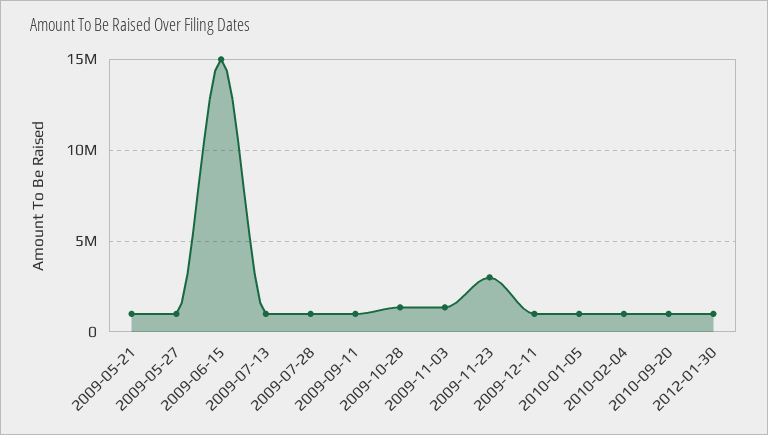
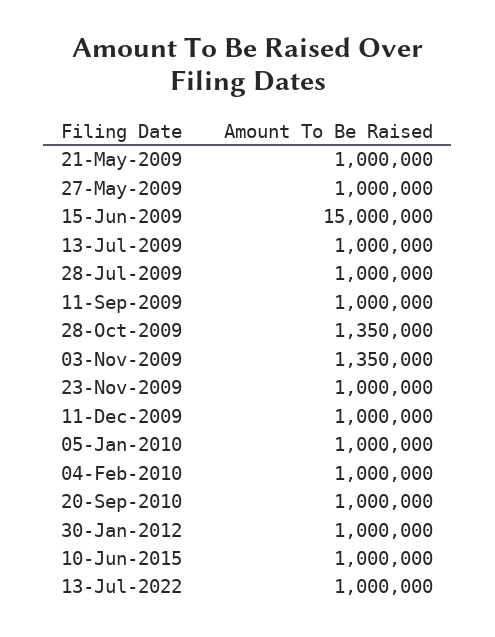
2009-11-23: 3000000 -> 1000000
10-Jun-2015: none -> 1000000
13-Jul-2022: none -> 1000000

